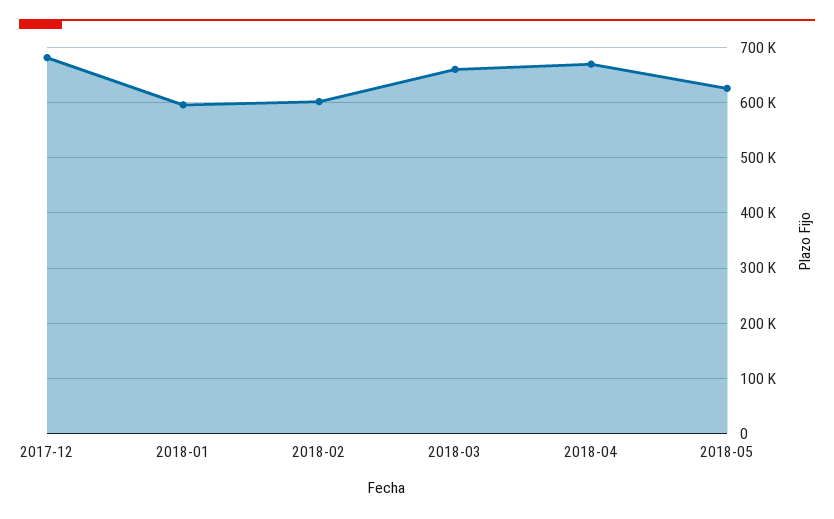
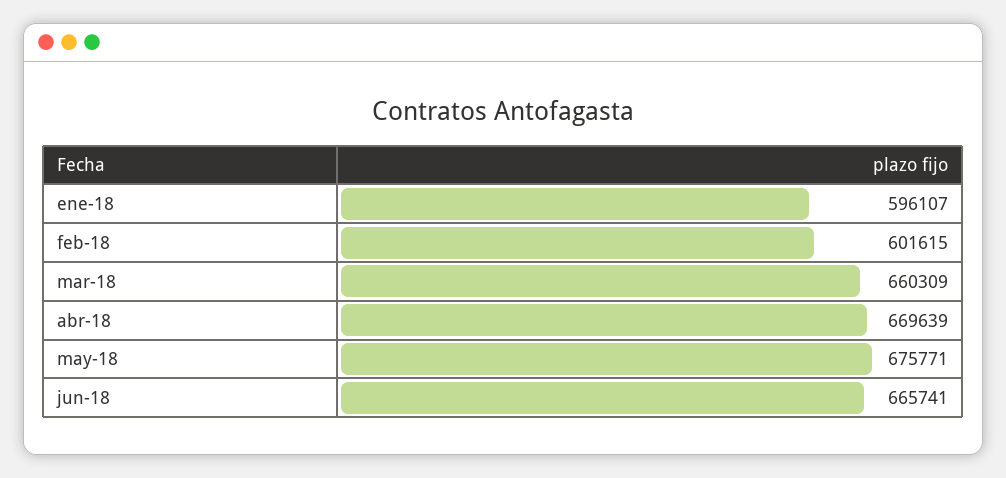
2017-12: 680000 -> none
2018-05: 620000 -> 675771
jun-18: none -> 665741

